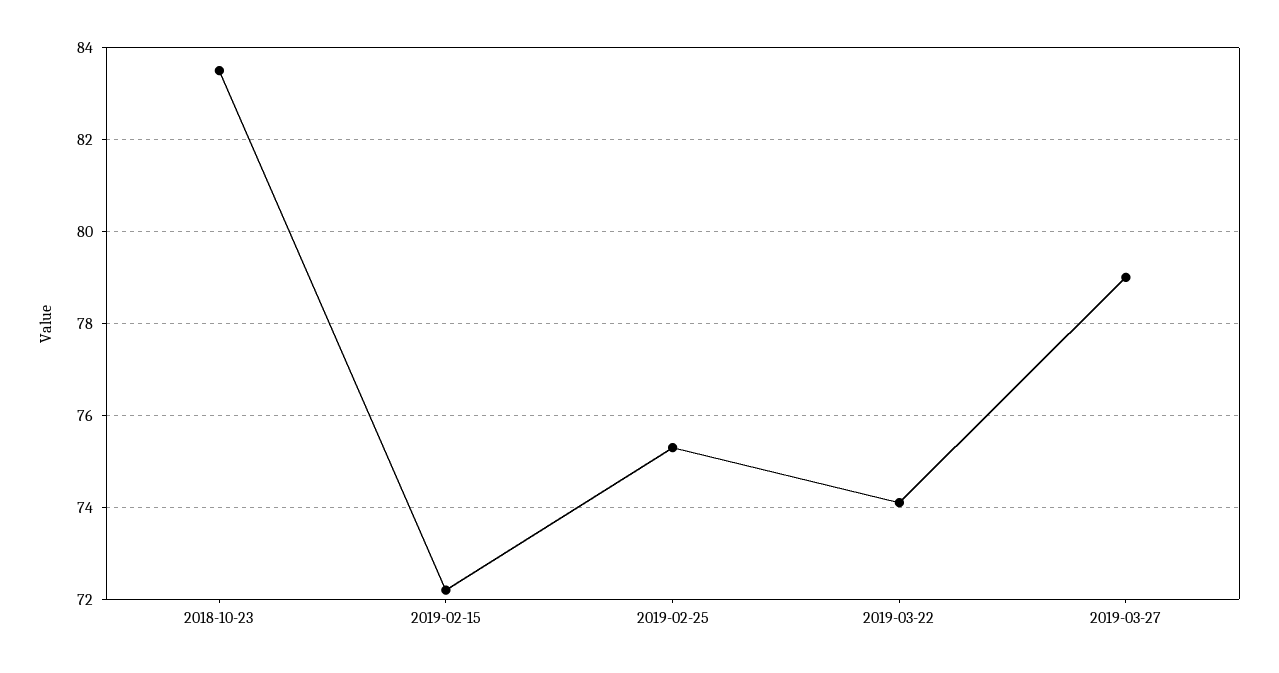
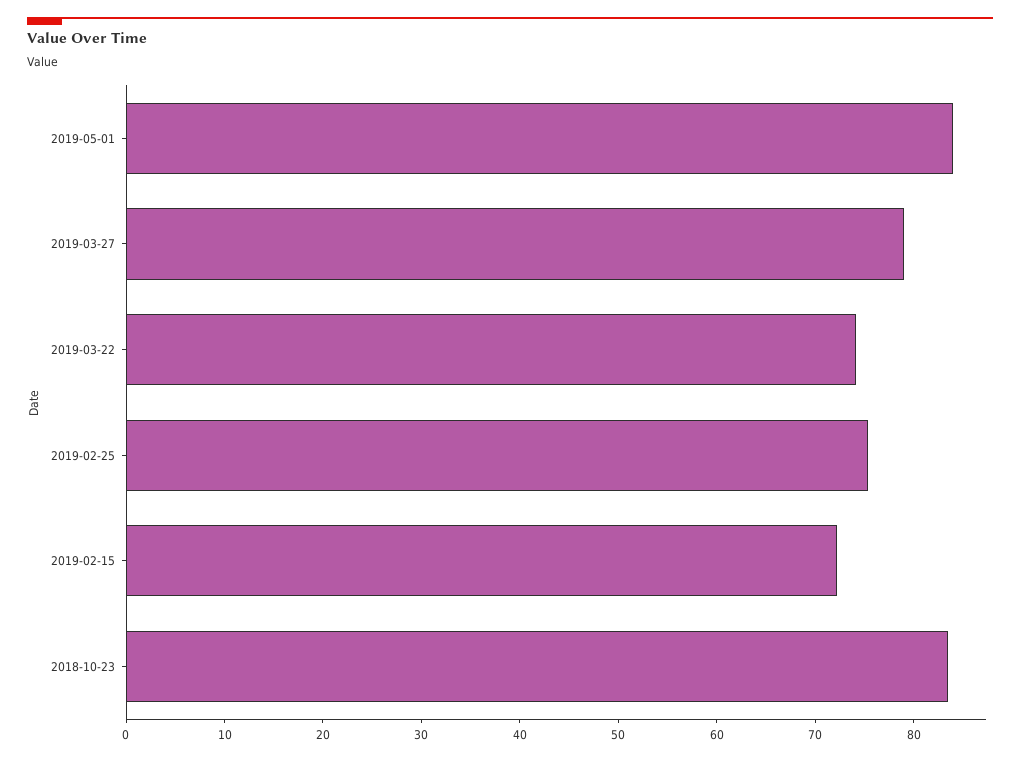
2019-05-01: none -> 84

